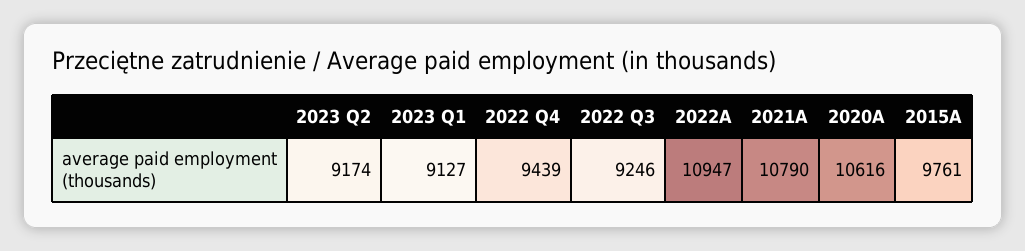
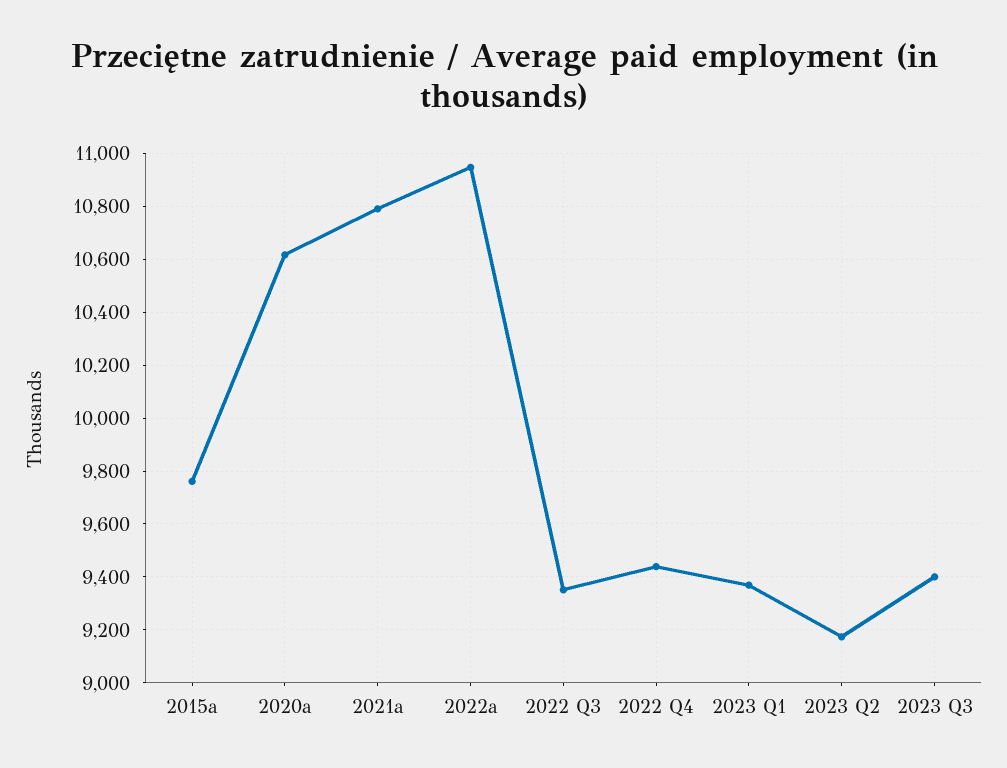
2023 Q1: 9127 -> 9375
2022 Q3: 9246 -> 9350
2023 Q3: none -> 9400

